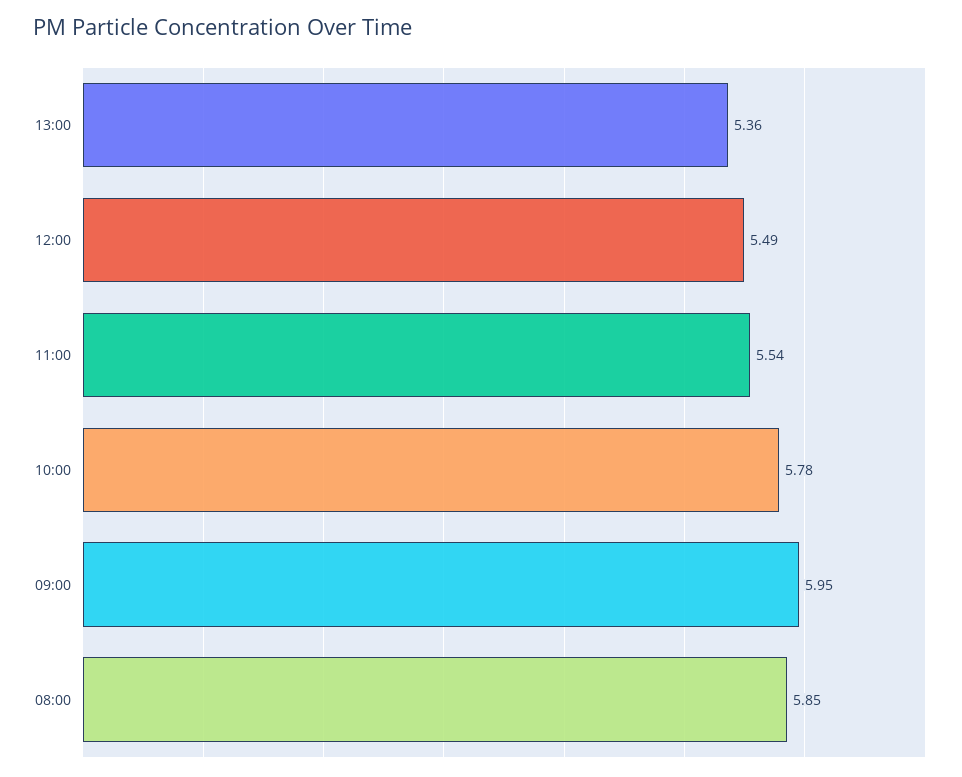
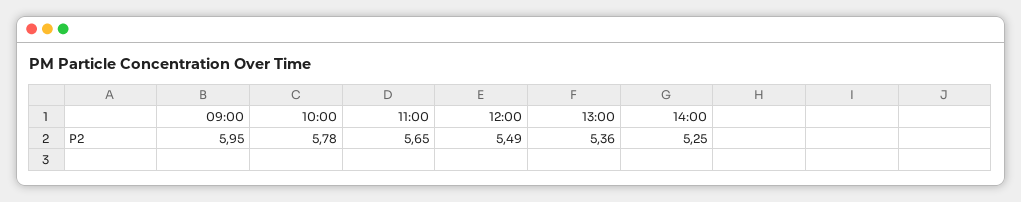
11:00: 5.54 -> 5.65
08:00: 5.85 -> none
14:00: none -> 5.25

